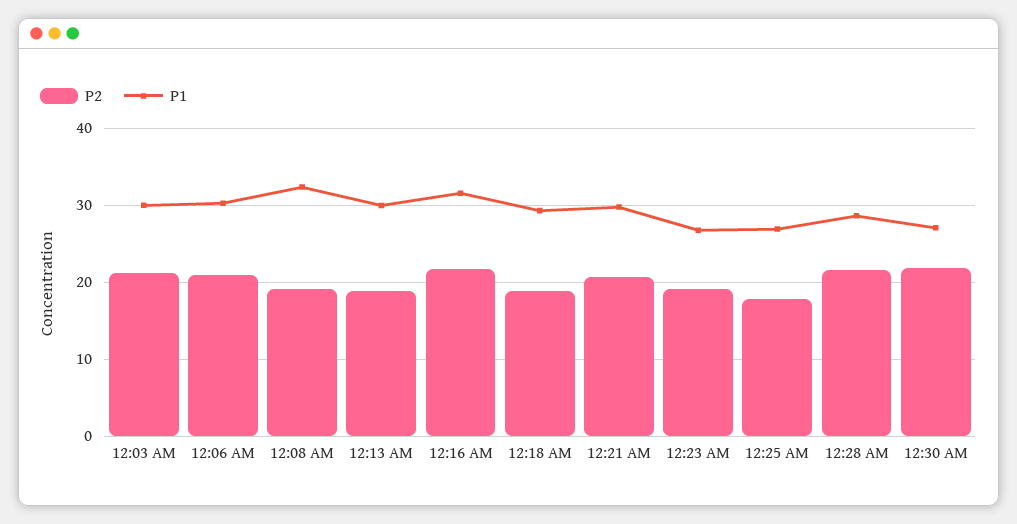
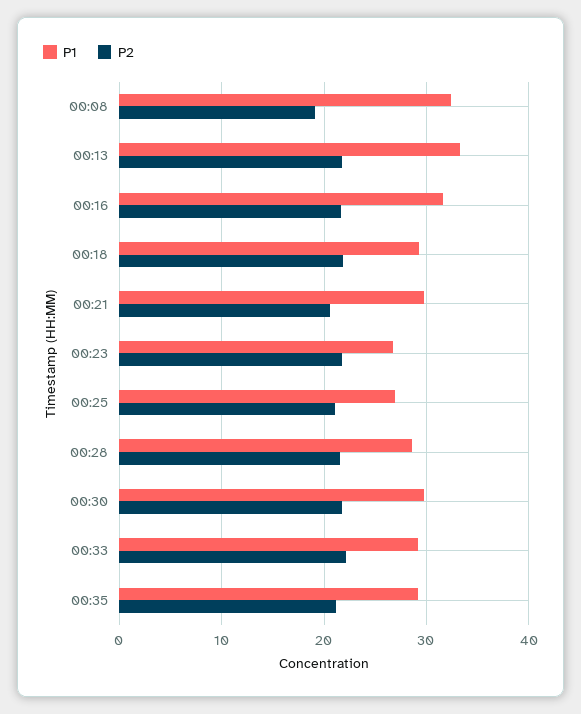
P2, 12:03 AM: 21 -> none
P1, 12:03 AM: 30 -> none
P2, 12:06 AM: 21 -> none
P1, 12:06 AM: 30 -> none
P2, 12:13 AM: 19 -> 22
P1, 12:13 AM: 30 -> 33
P2, 12:18 AM: 19 -> 22
P2, 12:23 AM: 19 -> 22
P2, 12:25 AM: 18 -> 21
P1, 12:30 AM: 27 -> 30
P1, 00:33: none -> 29
P2, 00:33: none -> 22
P1, 00:35: none -> 29
P2, 00:35: none -> 21

